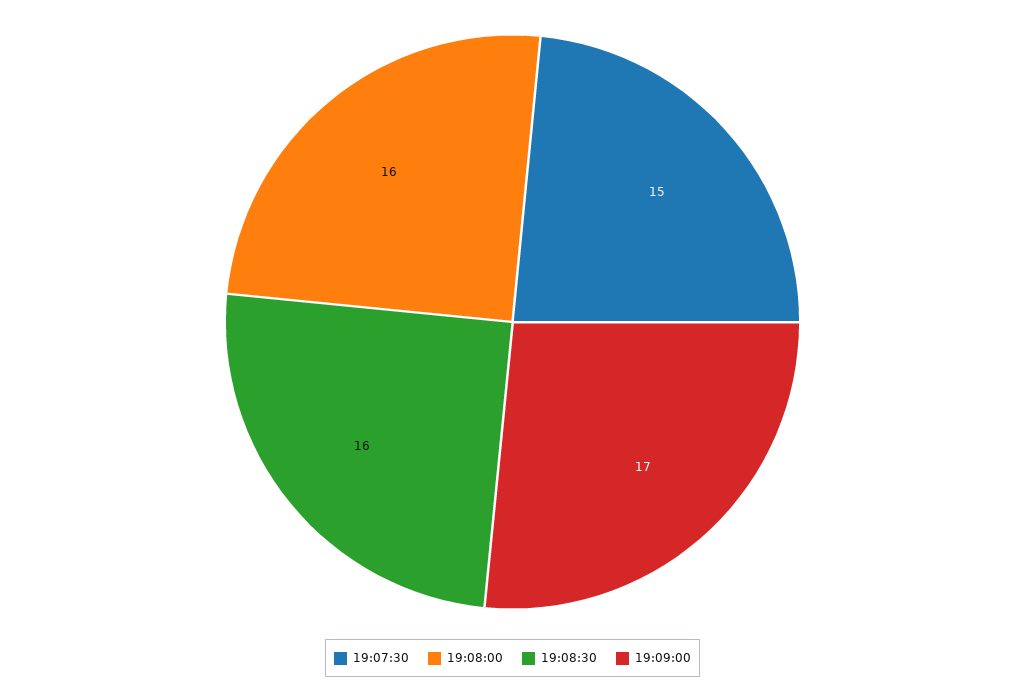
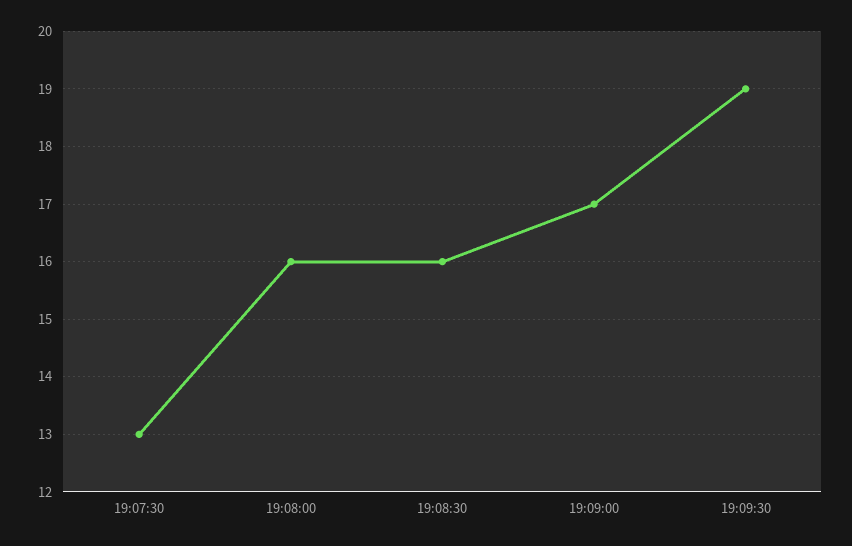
19:07:30: 15 -> 13
19:09:30: none -> 19

